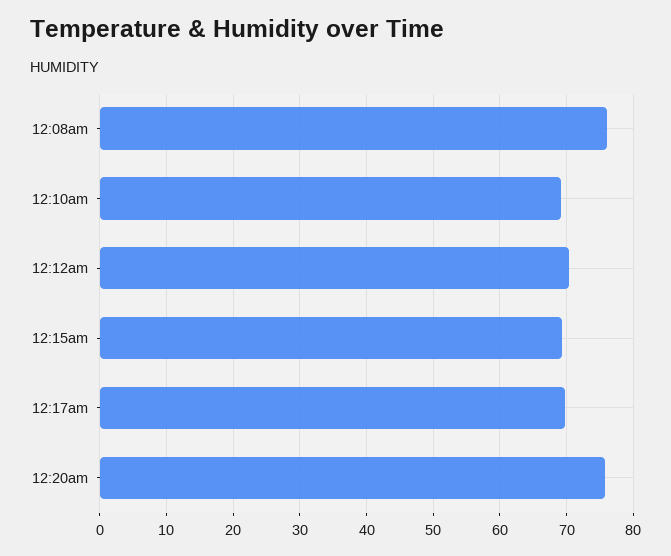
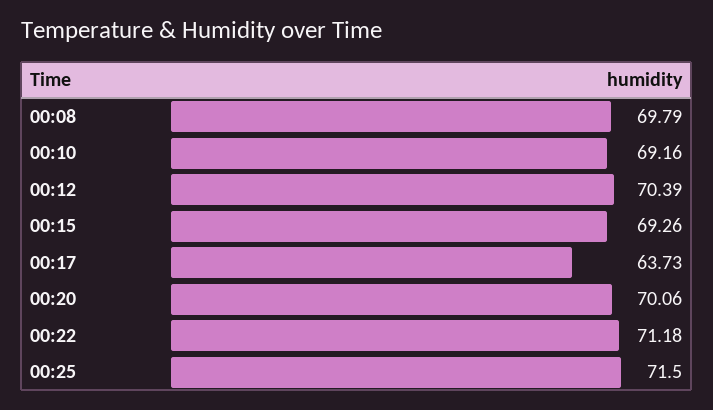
12:08am: 76 -> 69.79
12:17am: 70 -> 63.73
12:20am: 76 -> 70.06
00:22: none -> 71.18
00:25: none -> 71.5

